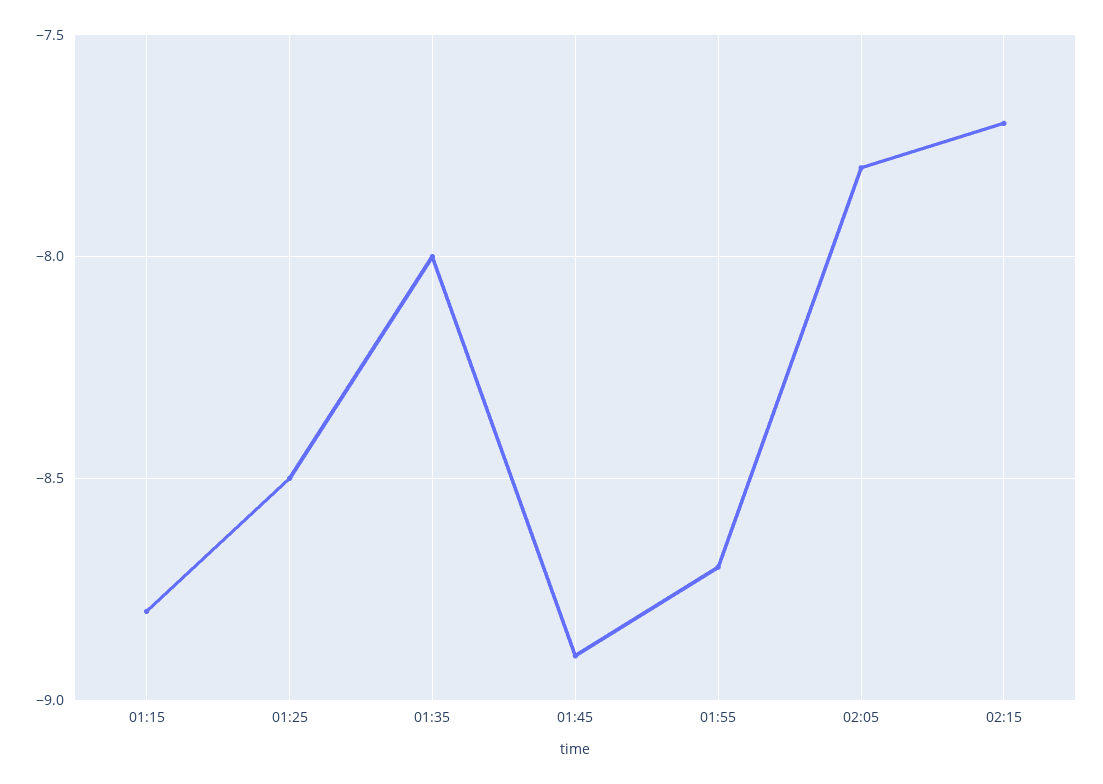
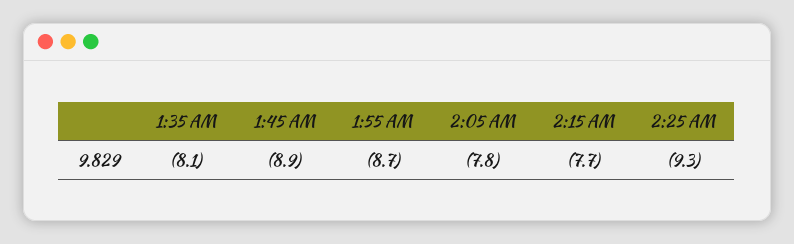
01:15: -8.8 -> none
01:25: -8.5 -> none
01:35: -8 -> -8.1
2:25 AM: none -> -9.3

